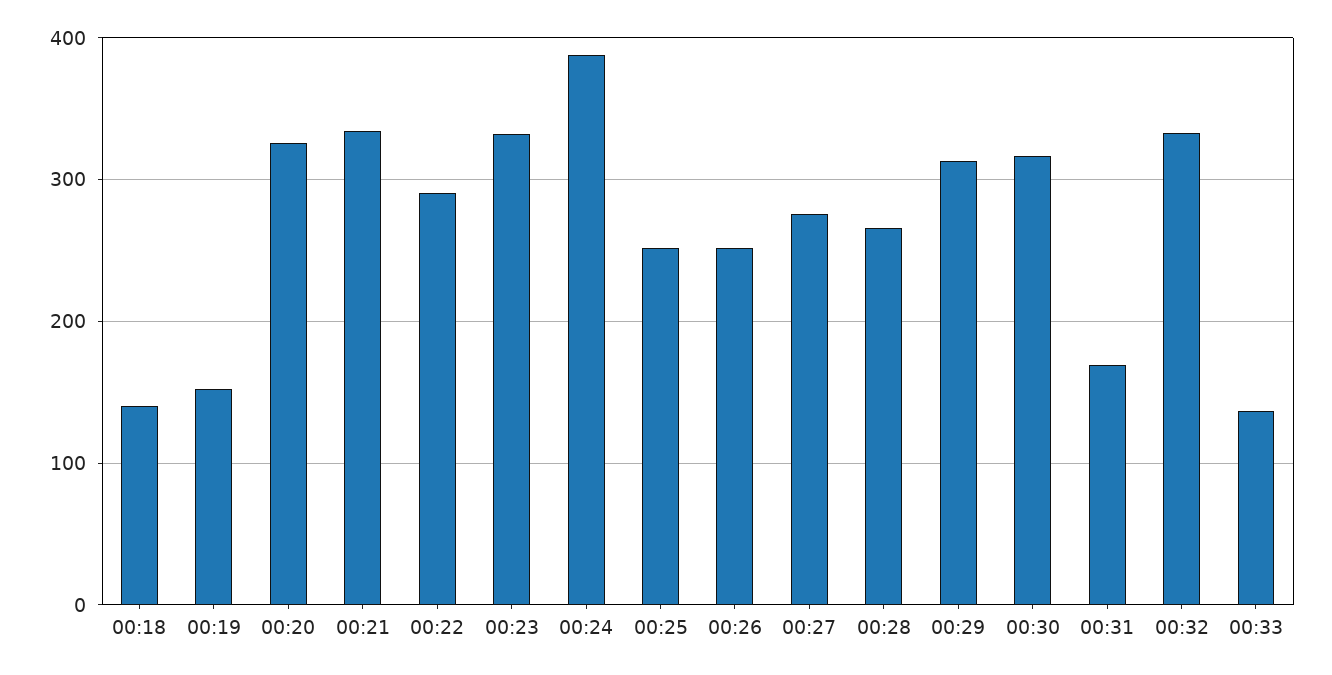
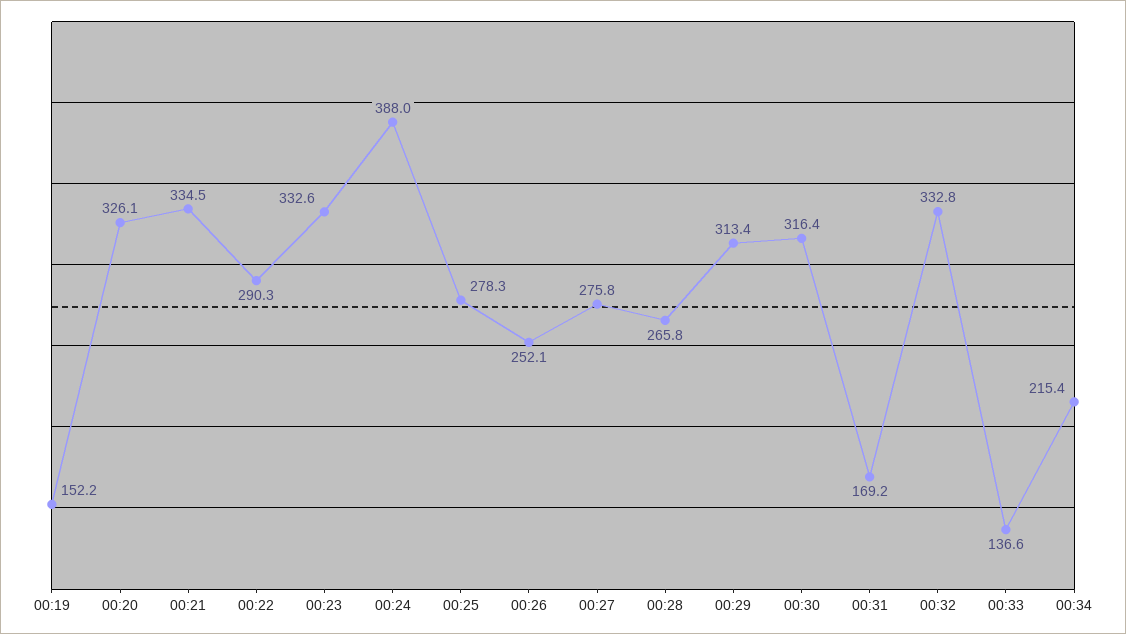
00:18: 140 -> none
00:25: 250 -> 278.3
00:34: none -> 215.4

